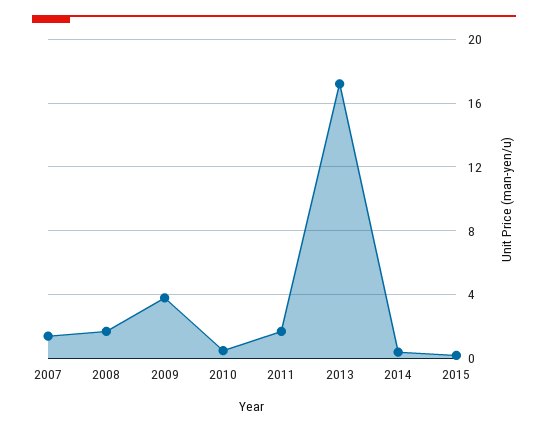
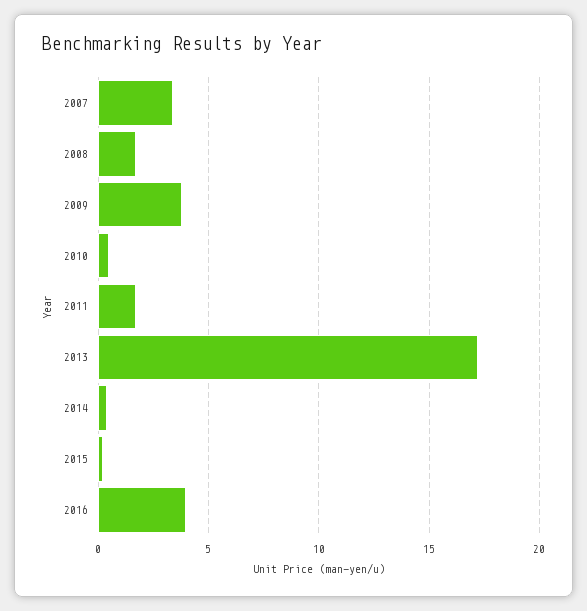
2007: 1.5 -> 3.5
2016: none -> 4

